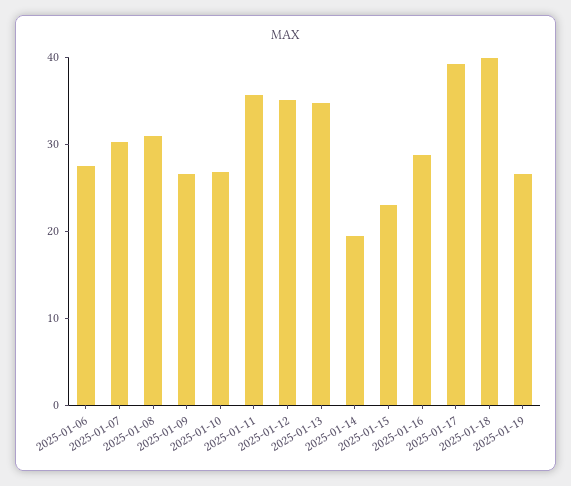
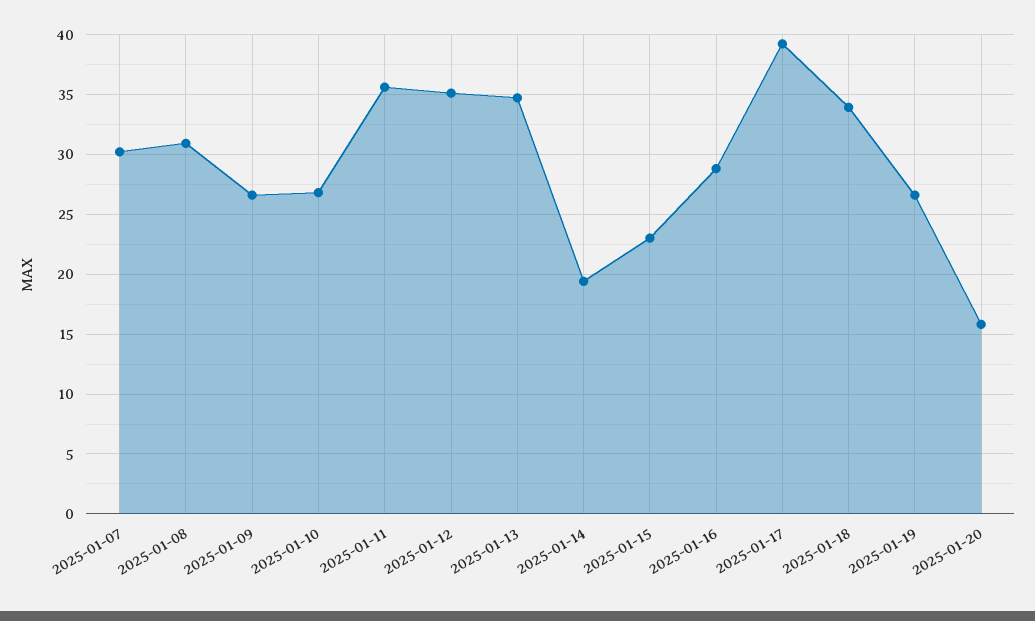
2025-01-06: 28 -> none
2025-01-18: 40 -> 34
2025-01-20: none -> 16

